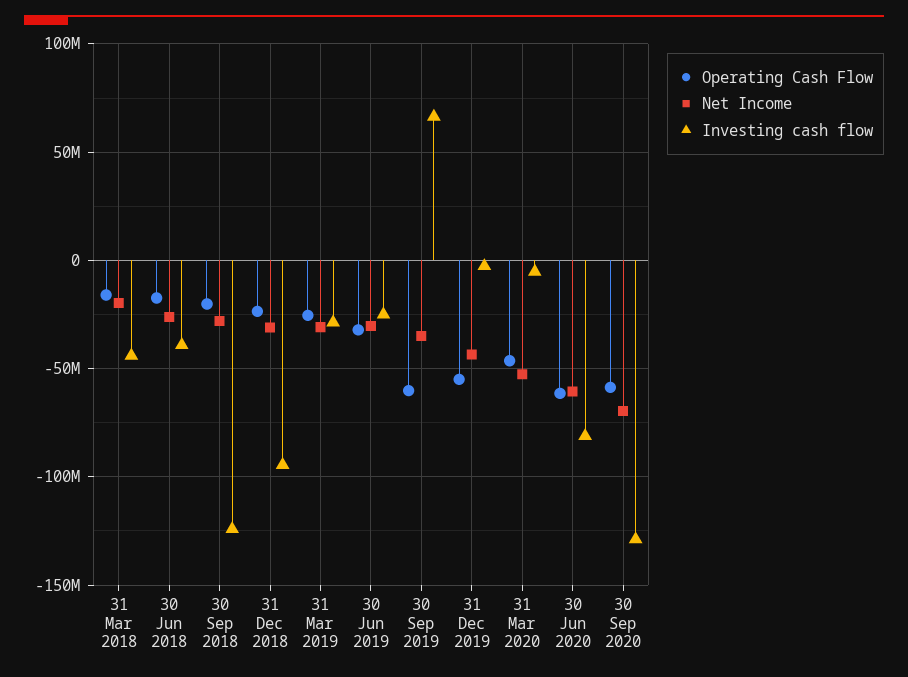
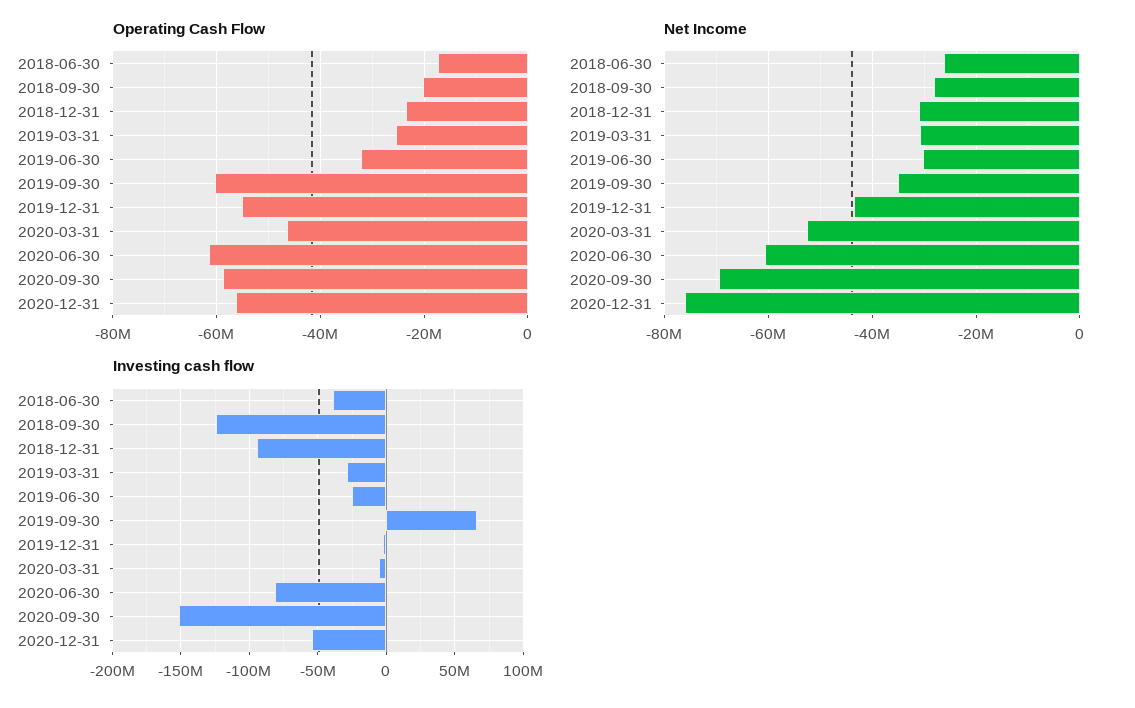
Operating Cash Flow, 31 Mar 2018: -15000000 -> none
Net Income, 31 Mar 2018: -20000000 -> none
Investing cash flow, 31 Mar 2018: -45000000 -> none
Investing cash flow, 30 Sep 2020: -130000000 -> -150000000
Operating Cash Flow, 2020-12-31: none -> -56000000
Net Income, 2020-12-31: none -> -76000000
Investing cash flow, 2020-12-31: none -> -55000000

